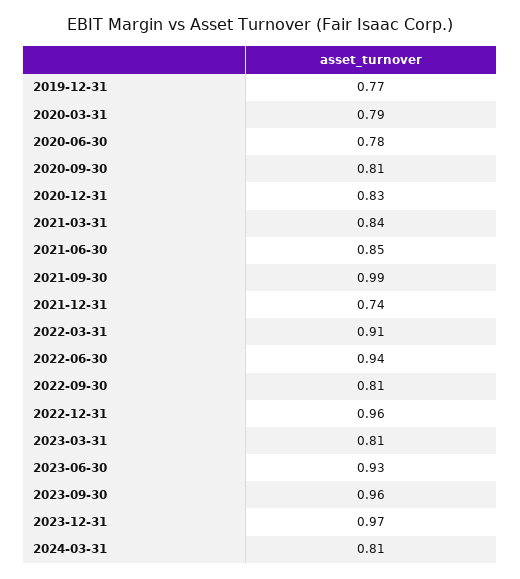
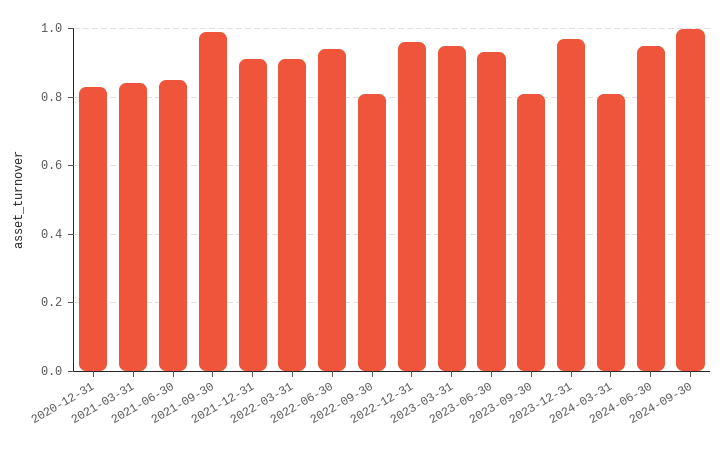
2019-12-31: 0.77 -> none
2020-03-31: 0.79 -> none
2020-06-30: 0.78 -> none
2020-09-30: 0.81 -> none
2021-12-31: 0.74 -> 0.9
2023-03-31: 0.81 -> 0.95
2023-09-30: 0.96 -> 0.8
2024-06-30: none -> 0.95
2024-09-30: none -> 1

